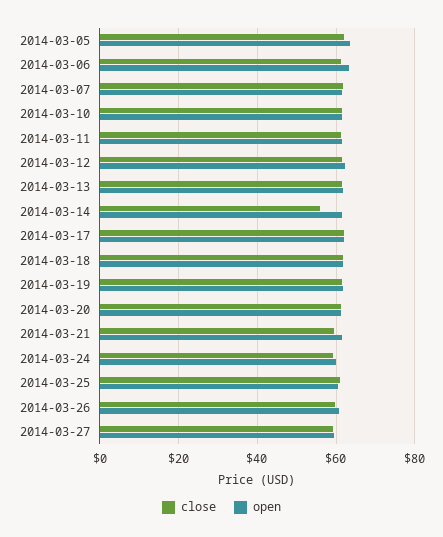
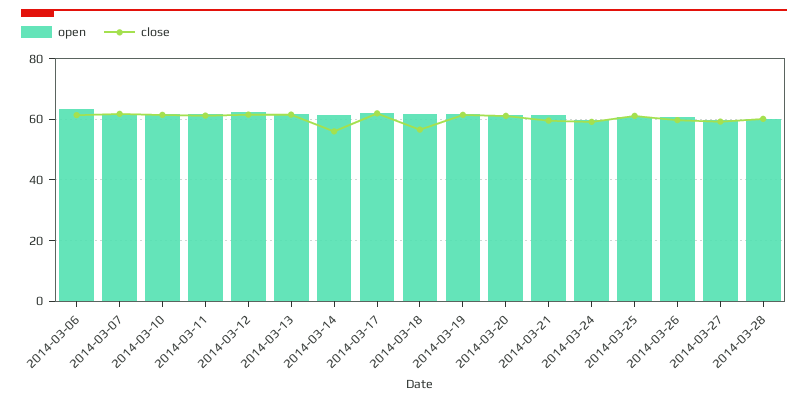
close, 2014-03-05: 62 -> none
open, 2014-03-05: 64 -> none
close, 2014-03-18: 62 -> 56
open, 2014-03-28: none -> 60
close, 2014-03-28: none -> 60

